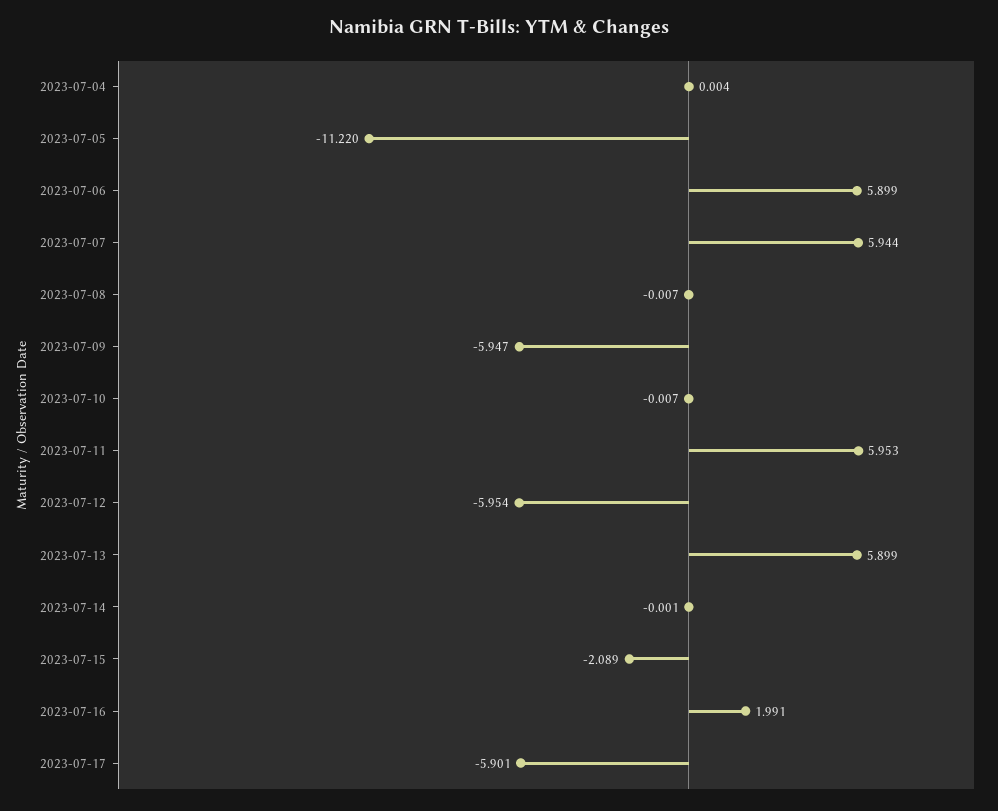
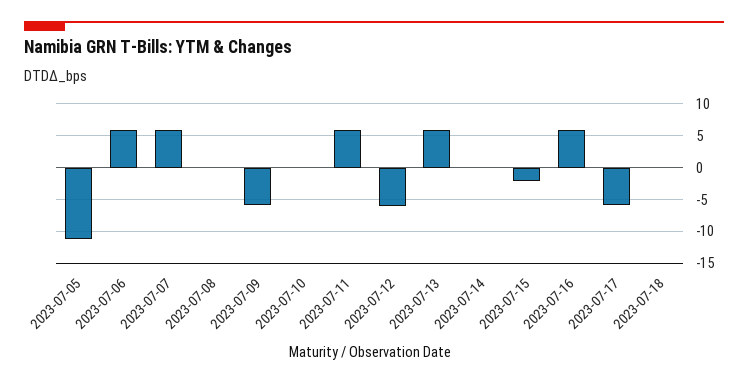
2023-07-04: 0.004 -> none
2023-07-16: 1.991 -> 6
2023-07-18: none -> 0

